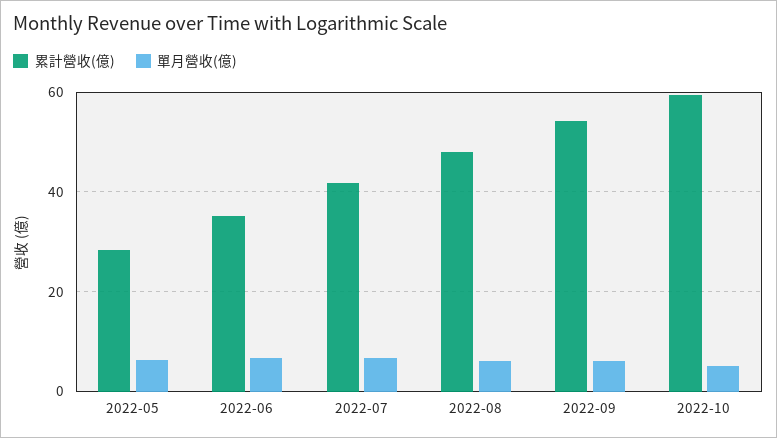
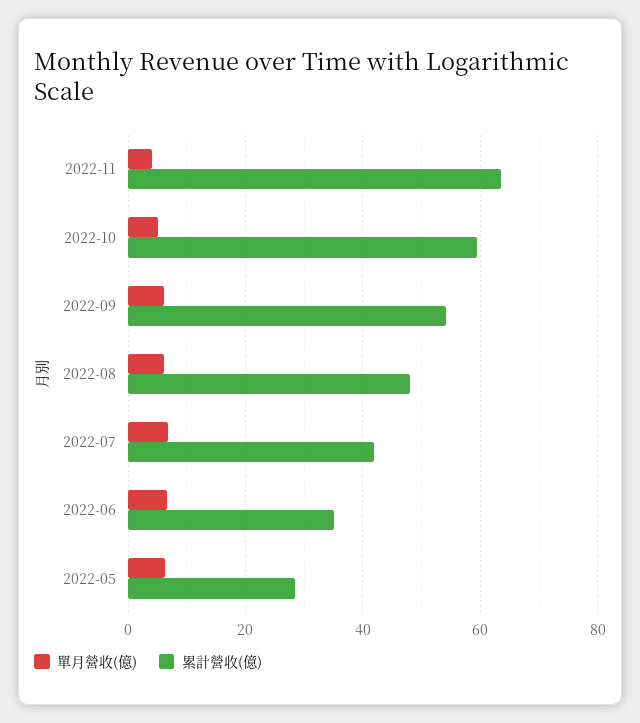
單月營收(億), 2022-11: none -> 4
累計營收(億), 2022-11: none -> 64

